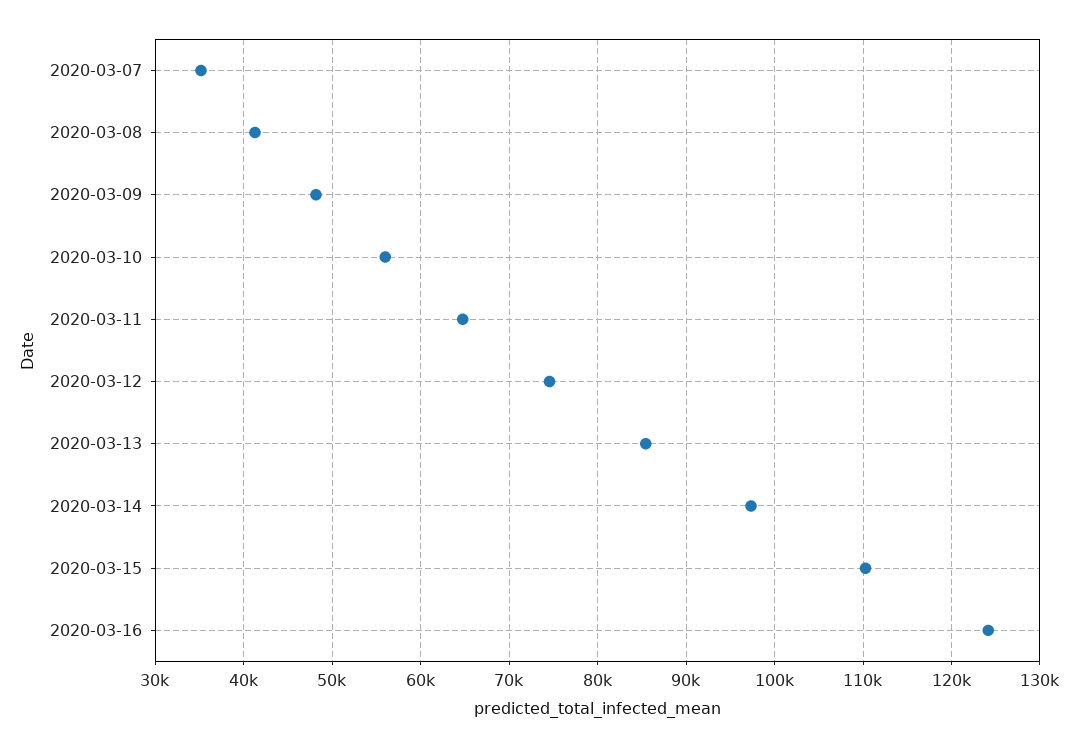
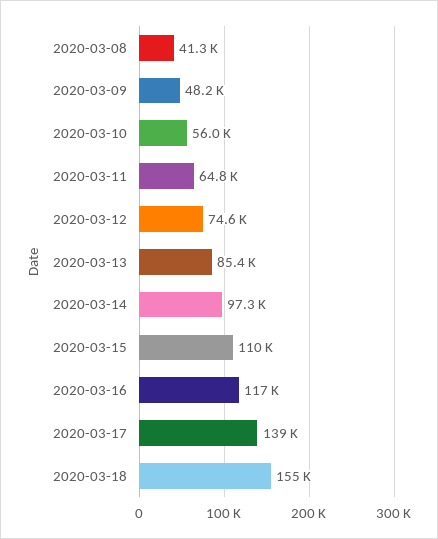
2020-03-07: 35000 -> none
2020-03-16: 124000 -> 117000
2020-03-17: none -> 139000
2020-03-18: none -> 155000

